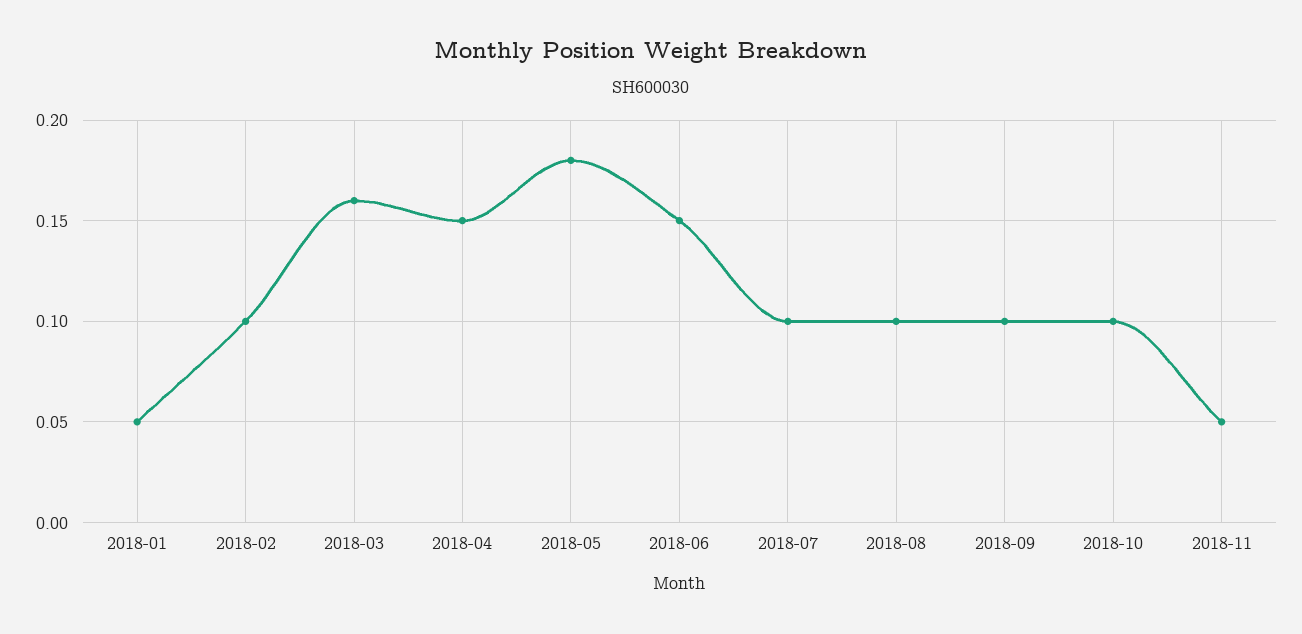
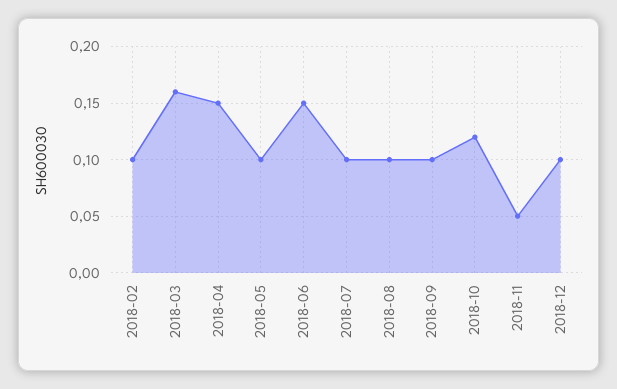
2018-01: 0.05 -> none
2018-05: 0.18 -> 0.1
2018-10: 0.1 -> 0.12
2018-12: none -> 0.1

